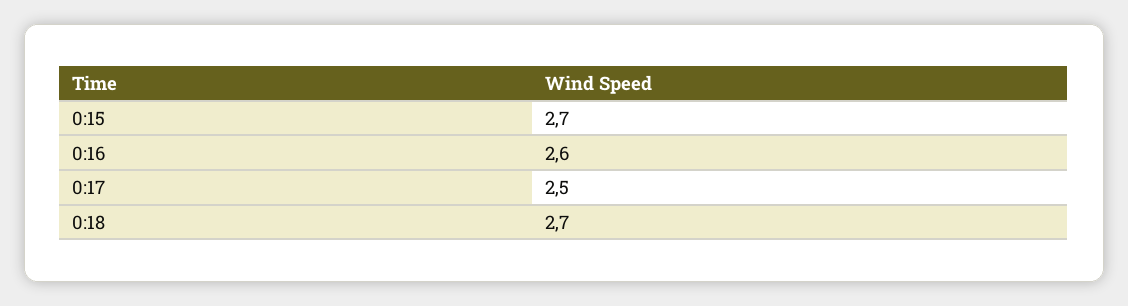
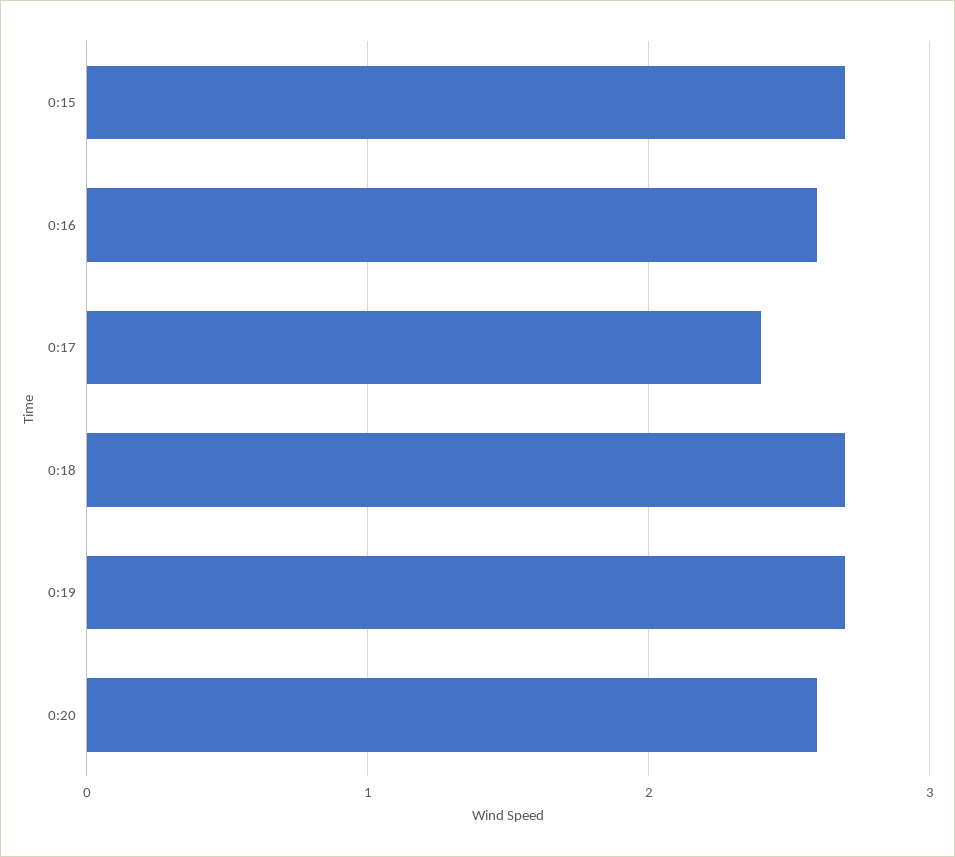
0:17: 2.5 -> 2.4
0:19: none -> 2.7
0:20: none -> 2.6

